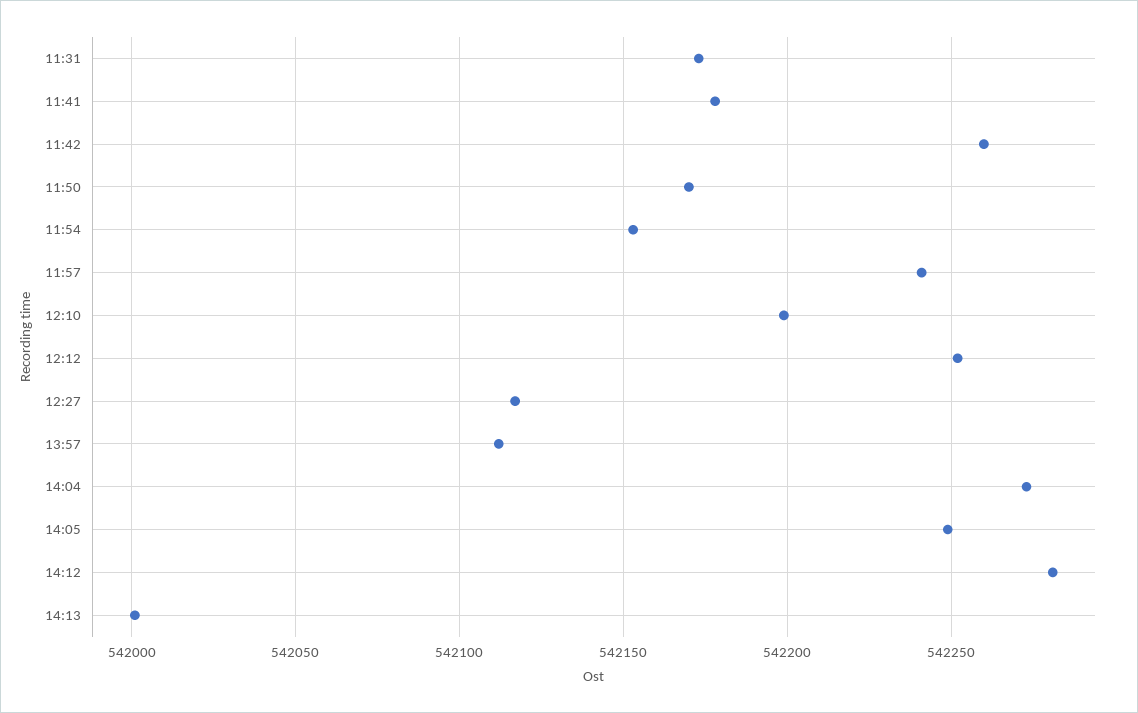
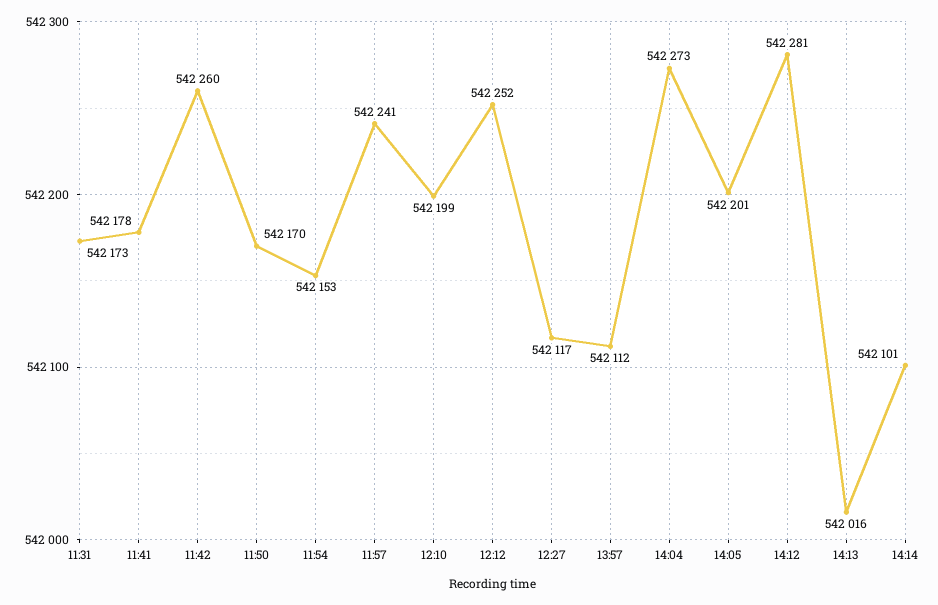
14:05: 542250 -> 542201
14:13: 542000 -> 542016
14:14: none -> 542101

